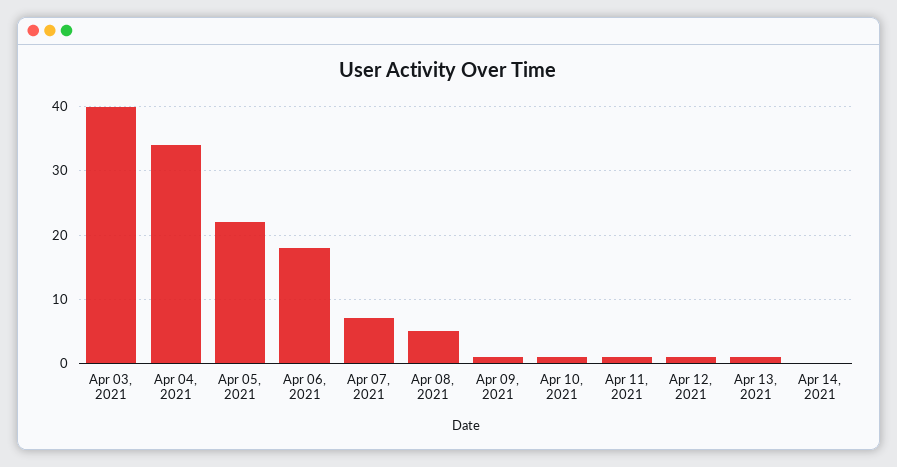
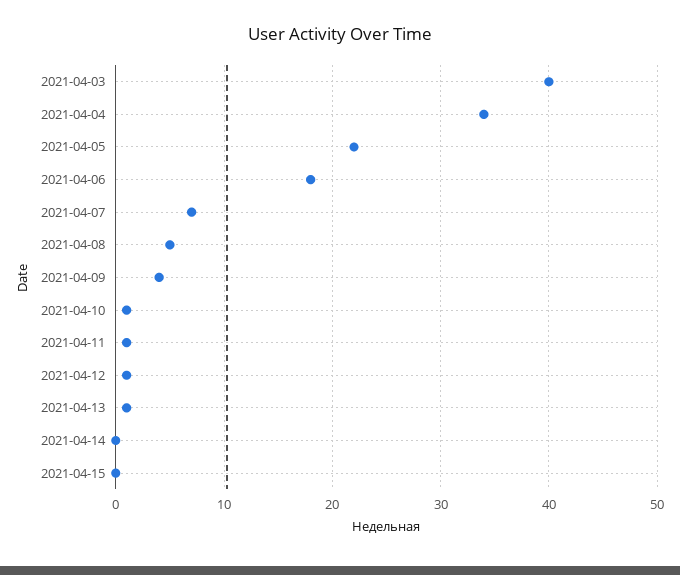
Apr 09, 2021: 1 -> 4
2021-04-15: none -> 0

